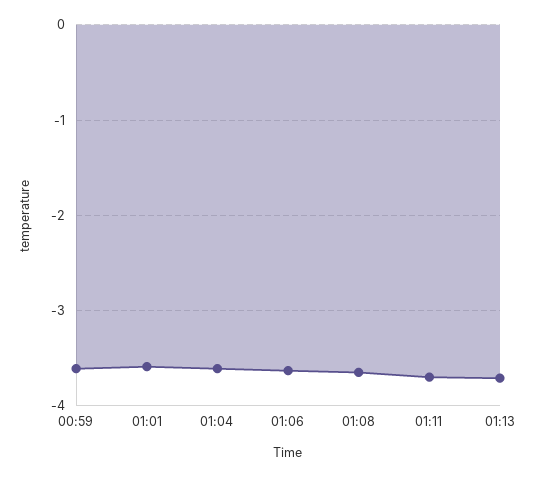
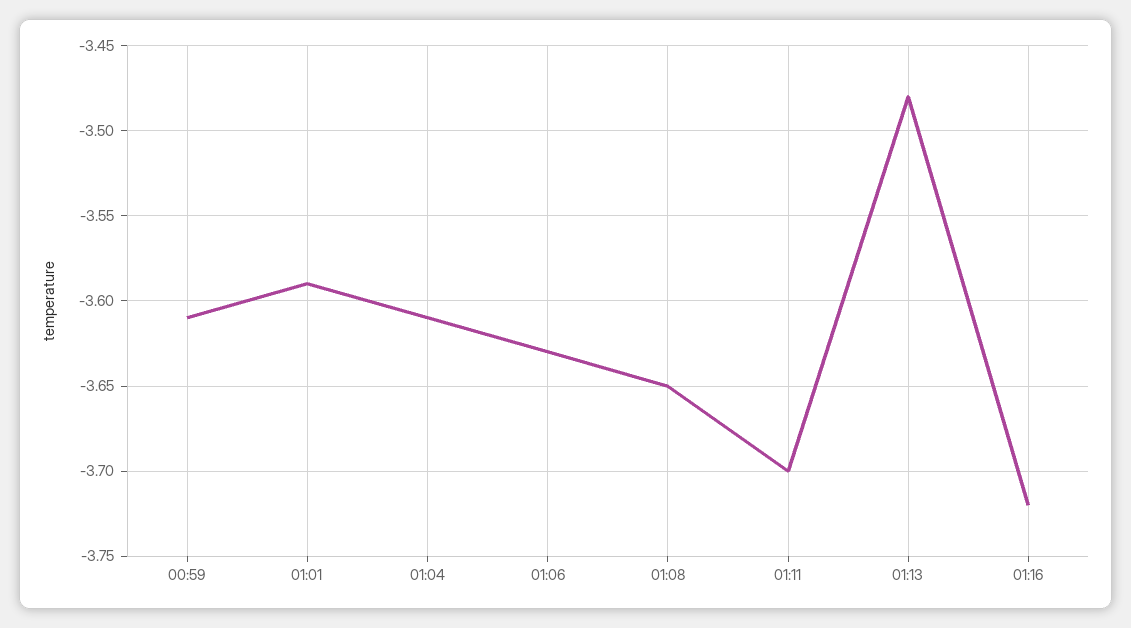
01:13: -3.7 -> -3.48
01:16: none -> -3.72

